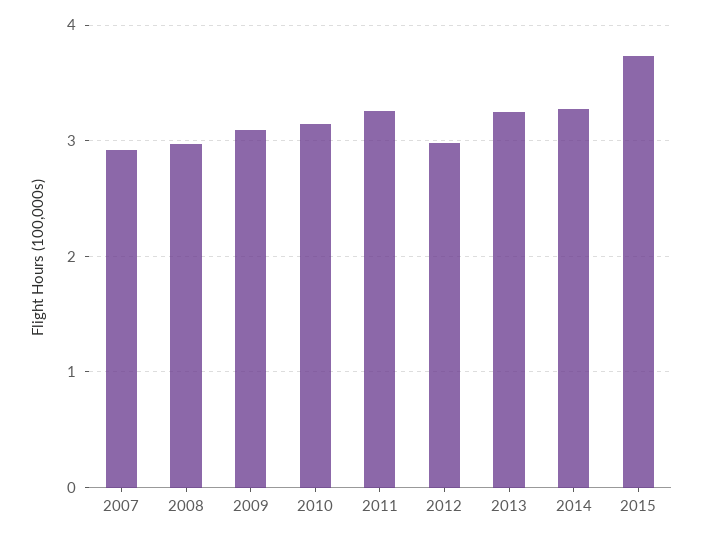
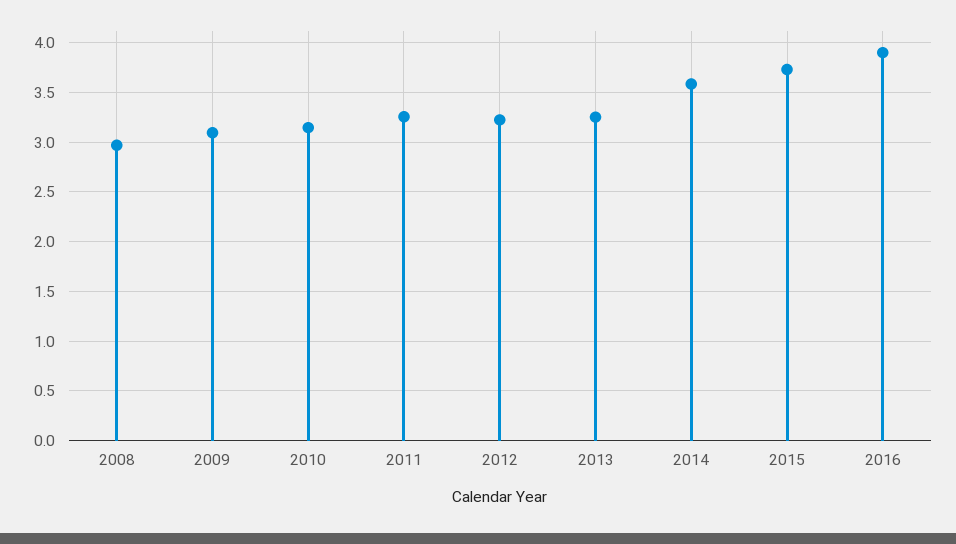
2007: 2.9 -> none
2012: 3 -> 3.2
2014: 3.3 -> 3.6
2016: none -> 3.9

